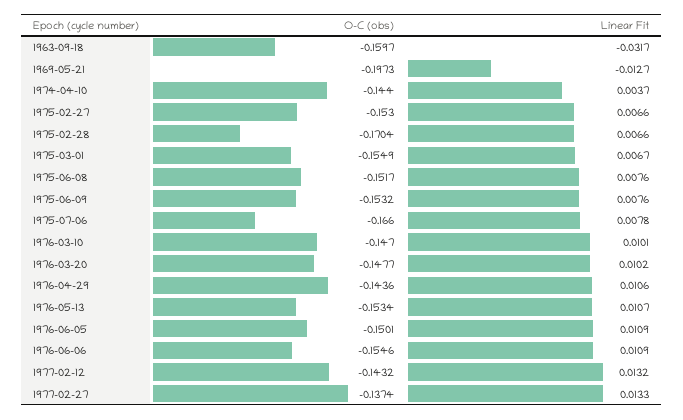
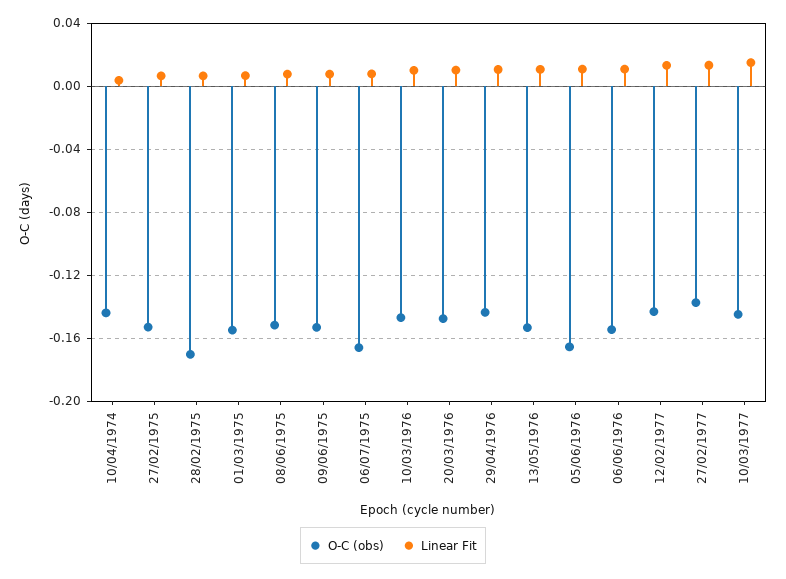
O-C (obs), 1963-09-18: -0.1597 -> none
Linear Fit, 1963-09-18: -0.0317 -> none
O-C (obs), 1969-05-21: -0.1973 -> none
Linear Fit, 1969-05-21: -0.0127 -> none
O-C (obs), 1976-06-05: -0.1501 -> -0.165
O-C (obs), 10/03/1977: none -> -0.145
Linear Fit, 10/03/1977: none -> 0.015

